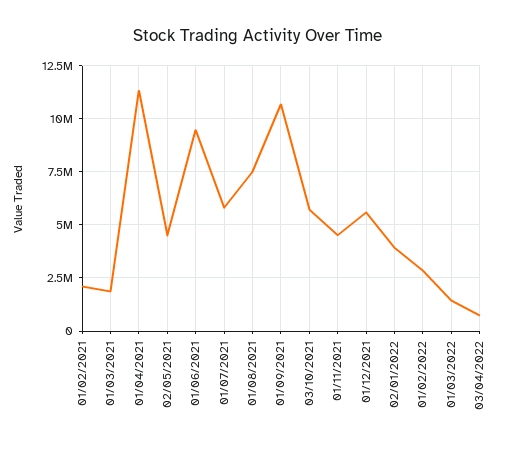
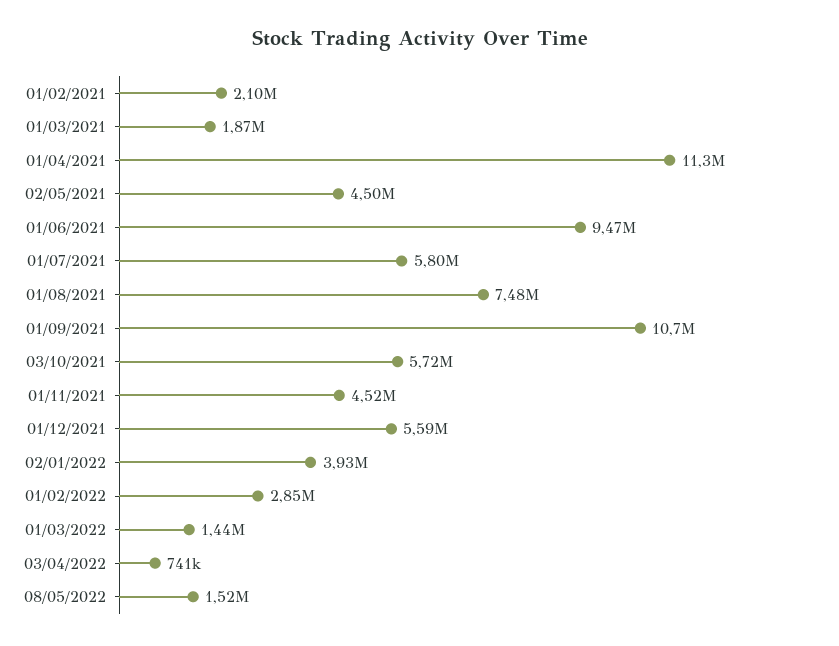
08/05/2022: none -> 1520000

